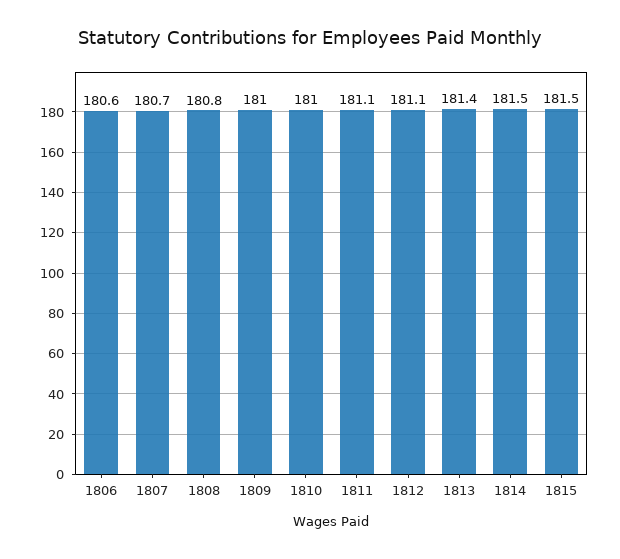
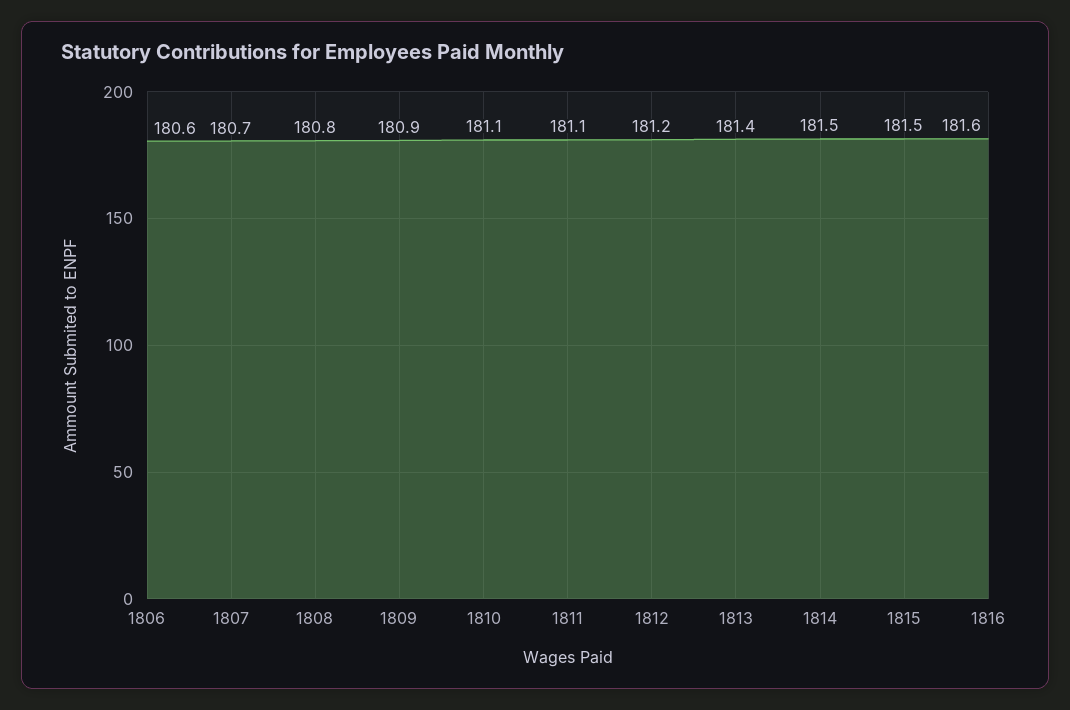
1809: 181 -> 180.9
1810: 181 -> 181.1
1812: 181.1 -> 181.2
1816: none -> 181.6

